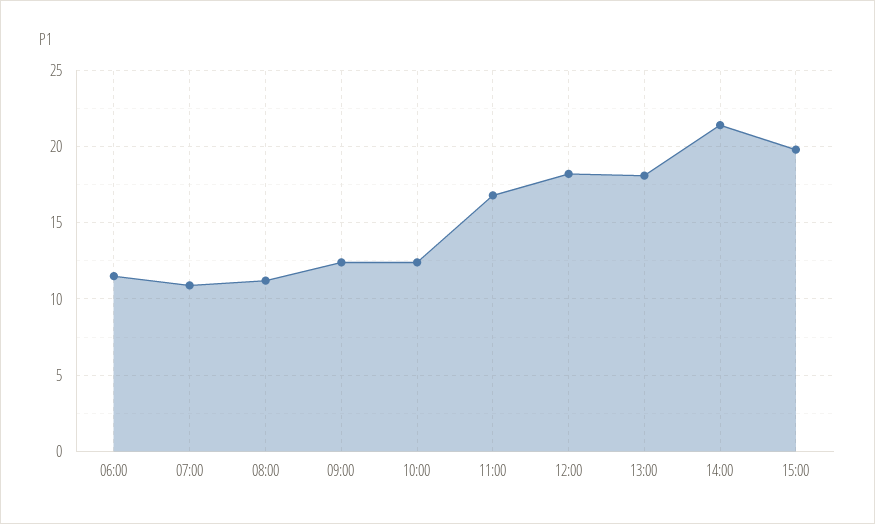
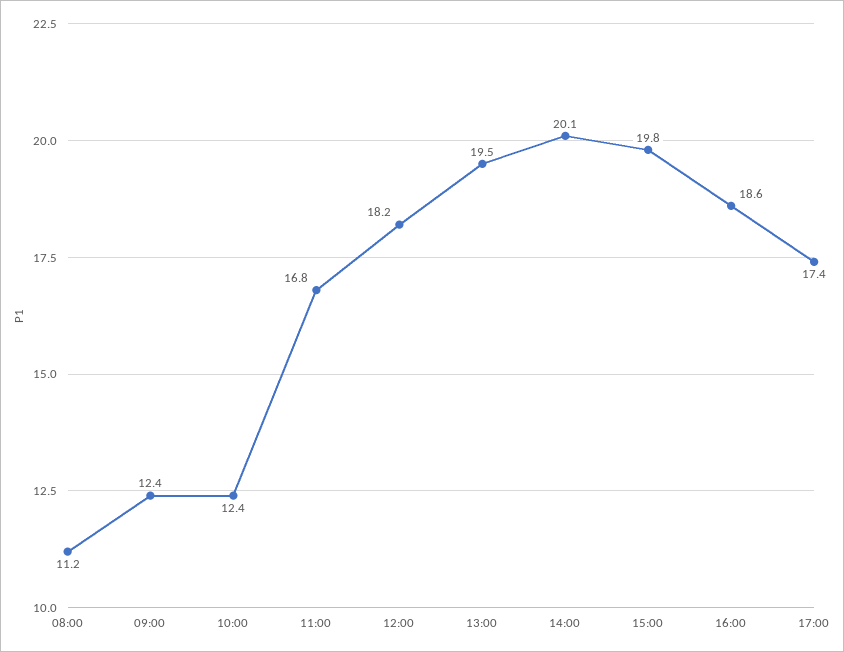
06:00: 11.5 -> none
07:00: 11 -> none
13:00: 18 -> 19.5
14:00: 21.5 -> 20.1
16:00: none -> 18.6
17:00: none -> 17.4

